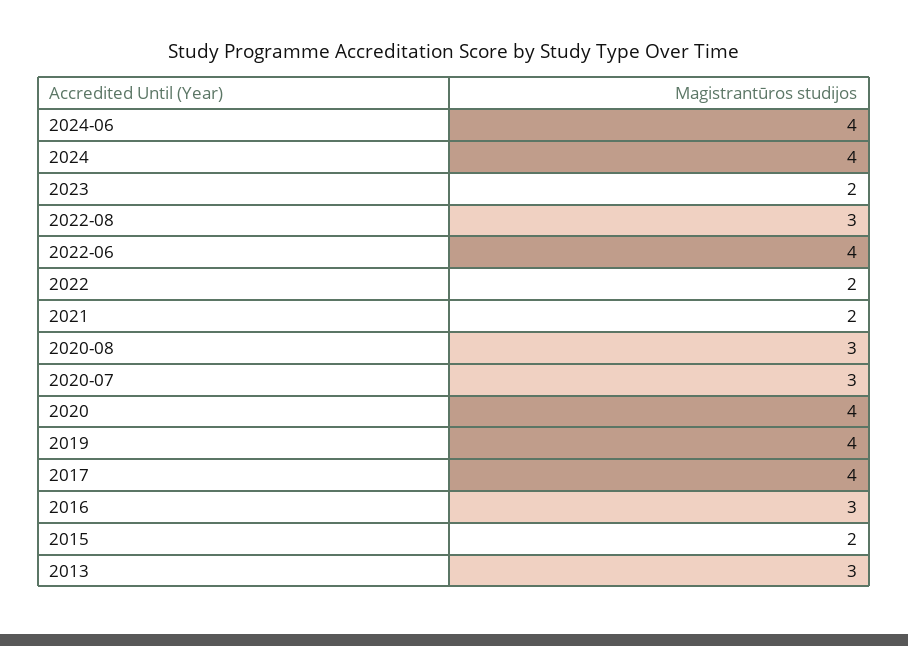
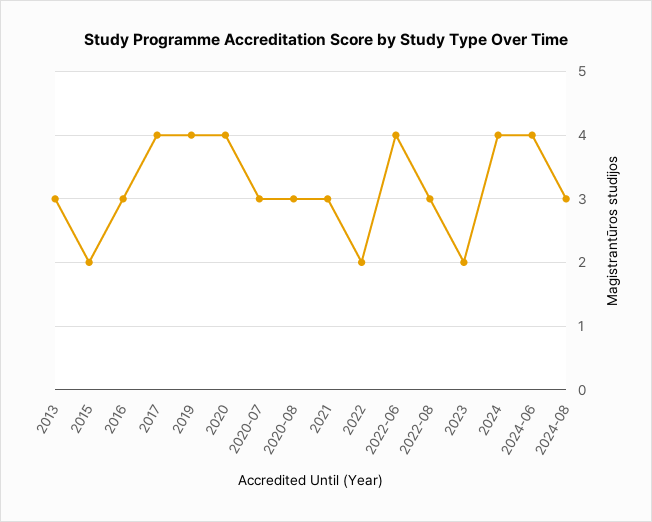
2021: 2 -> 3
2024-08: none -> 3

